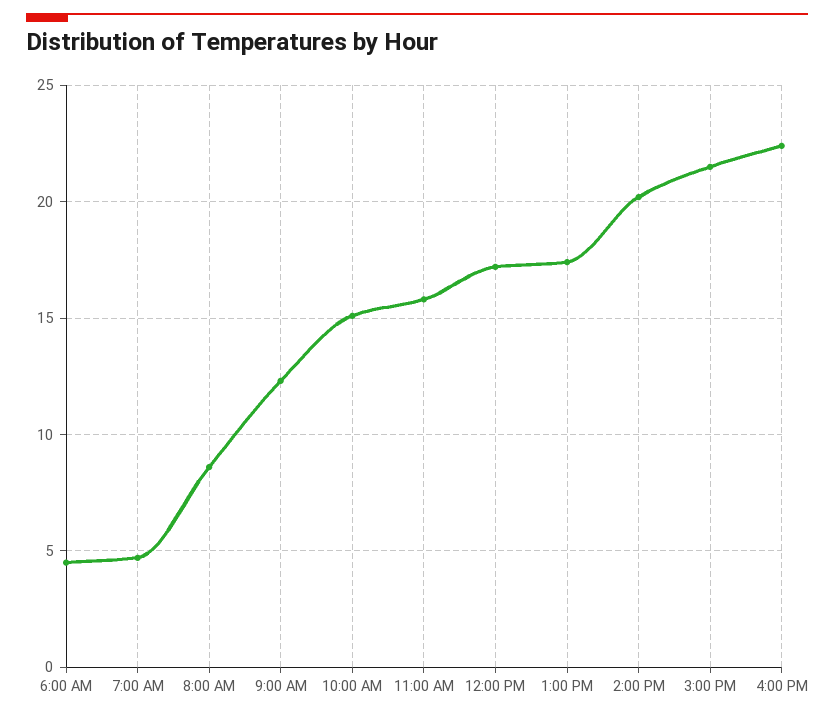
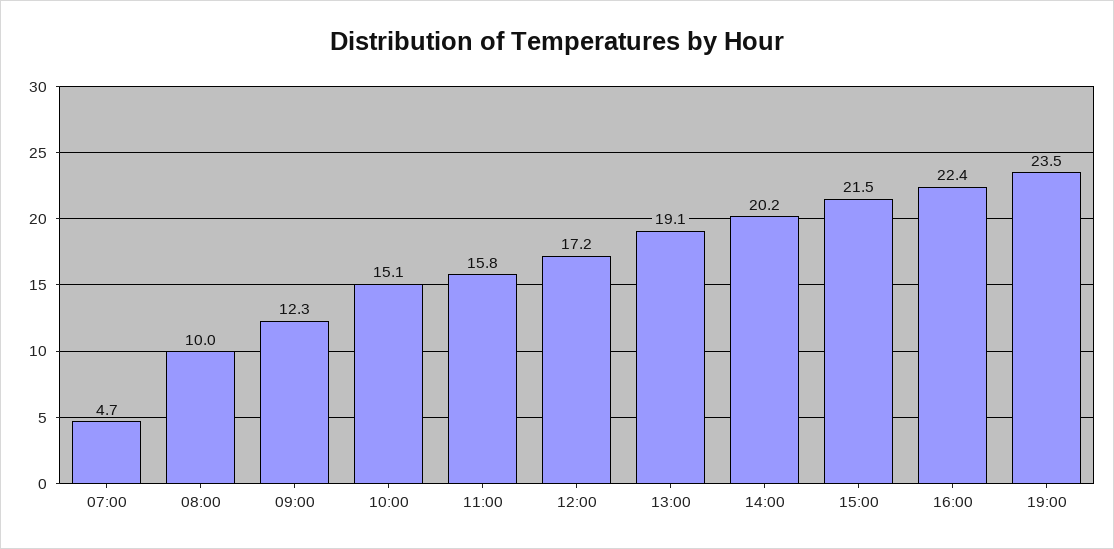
6:00 AM: 4.5 -> none
8:00 AM: 8.5 -> 10
1:00 PM: 17.5 -> 19.1
19:00: none -> 23.5

